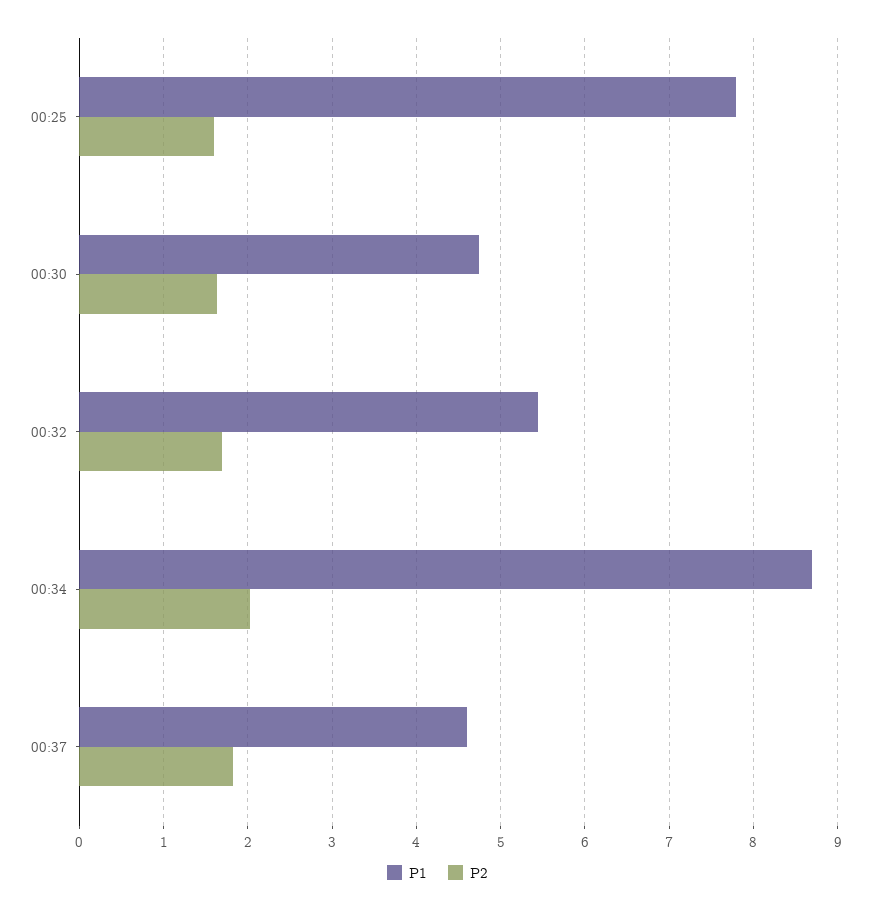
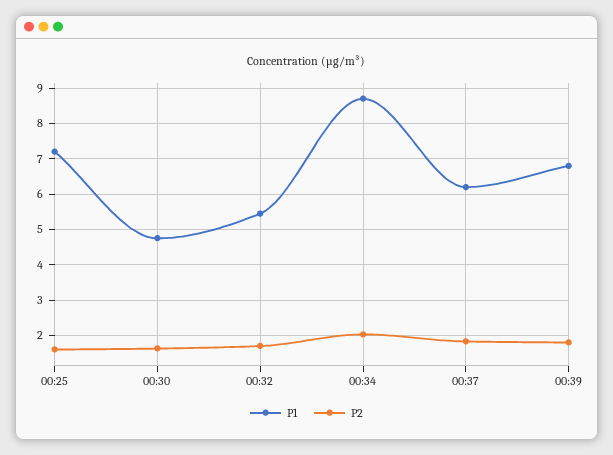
P1, 00:25: 7.8 -> 7.2
P1, 00:37: 4.6 -> 6.2
P1, 00:39: none -> 6.8
P2, 00:39: none -> 1.8

